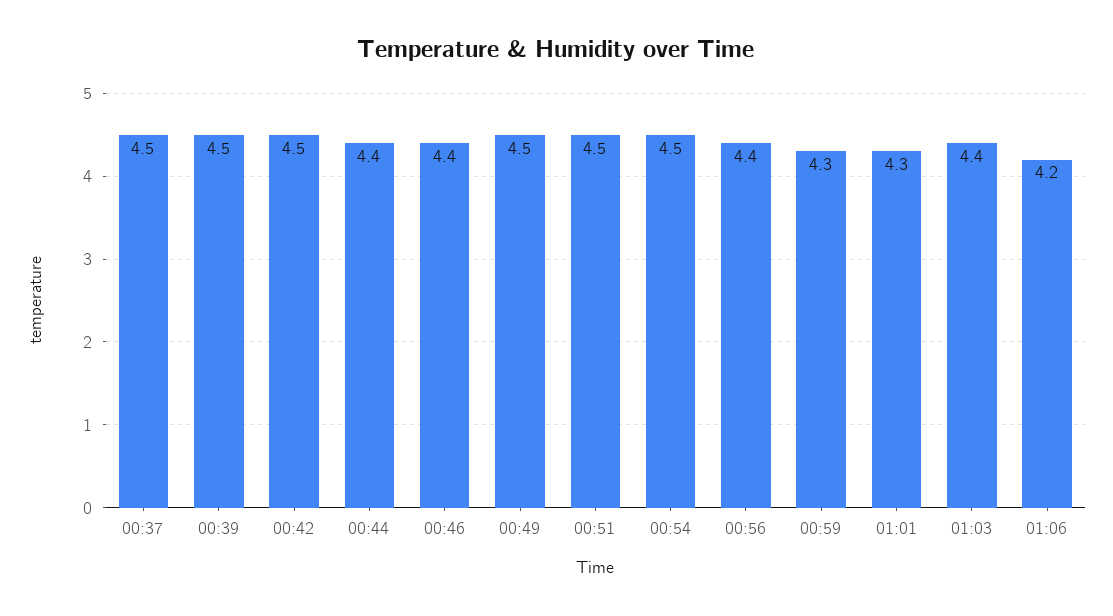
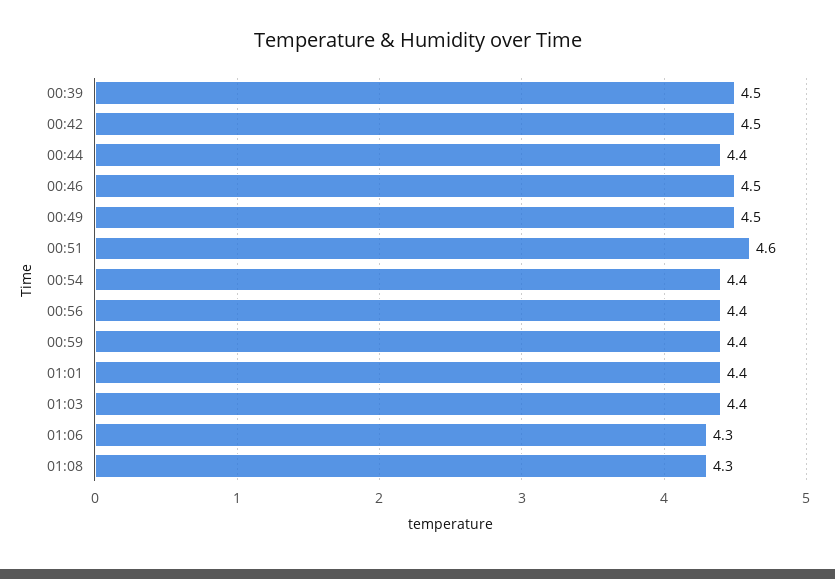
00:37: 4.5 -> none
00:46: 4.4 -> 4.5
00:51: 4.5 -> 4.6
00:54: 4.5 -> 4.4
00:59: 4.3 -> 4.4
01:01: 4.3 -> 4.4
01:06: 4.2 -> 4.3
01:08: none -> 4.3

